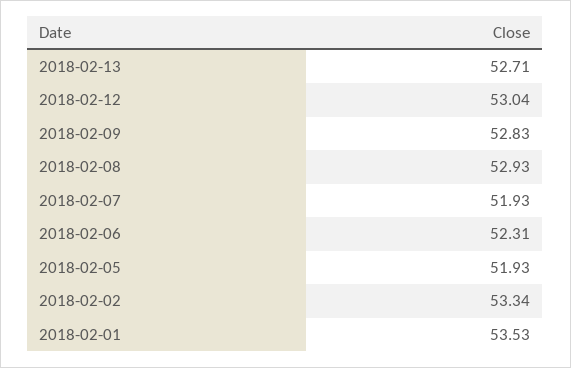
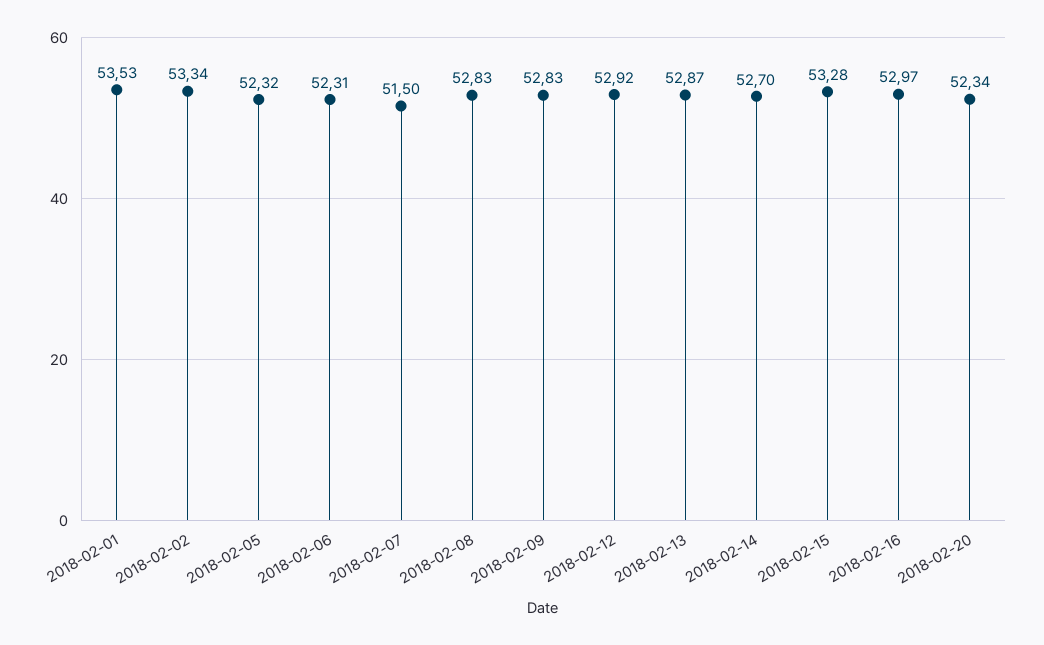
2018-02-13: 52.71 -> 52.87
2018-02-12: 53.04 -> 52.92
2018-02-08: 52.93 -> 52.83
2018-02-07: 51.93 -> 51.5
2018-02-05: 51.93 -> 52.32
2018-02-14: none -> 52.7
2018-02-15: none -> 53.28
2018-02-16: none -> 52.97
2018-02-20: none -> 52.34

